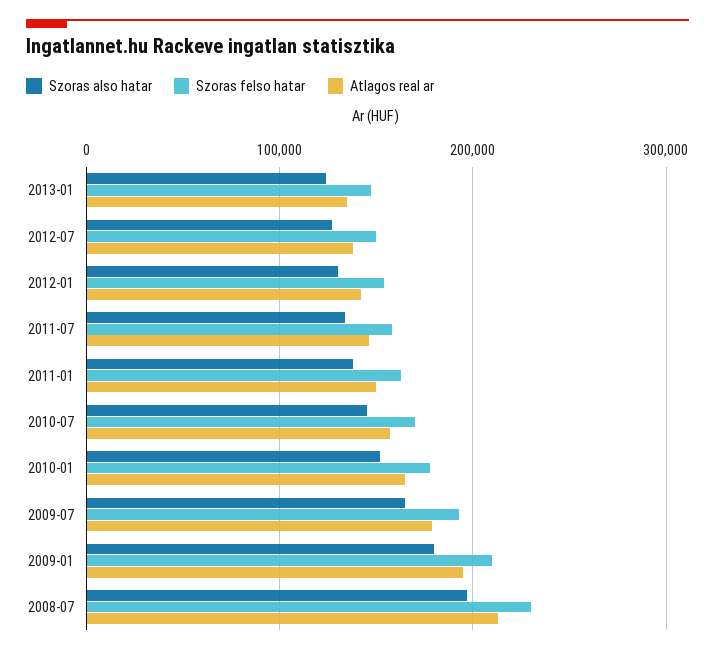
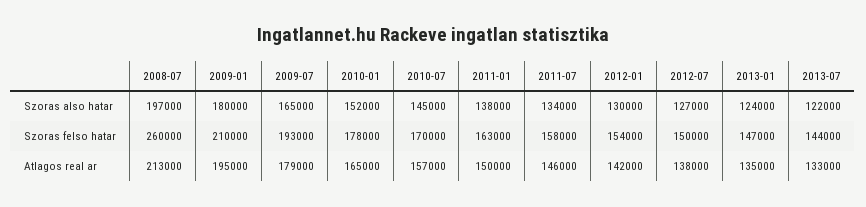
Szoras felso hatar, 2008-07: 230000 -> 260000
Szoras also hatar, 2013-07: none -> 122000
Szoras felso hatar, 2013-07: none -> 144000
Atlagos real ar, 2013-07: none -> 133000

